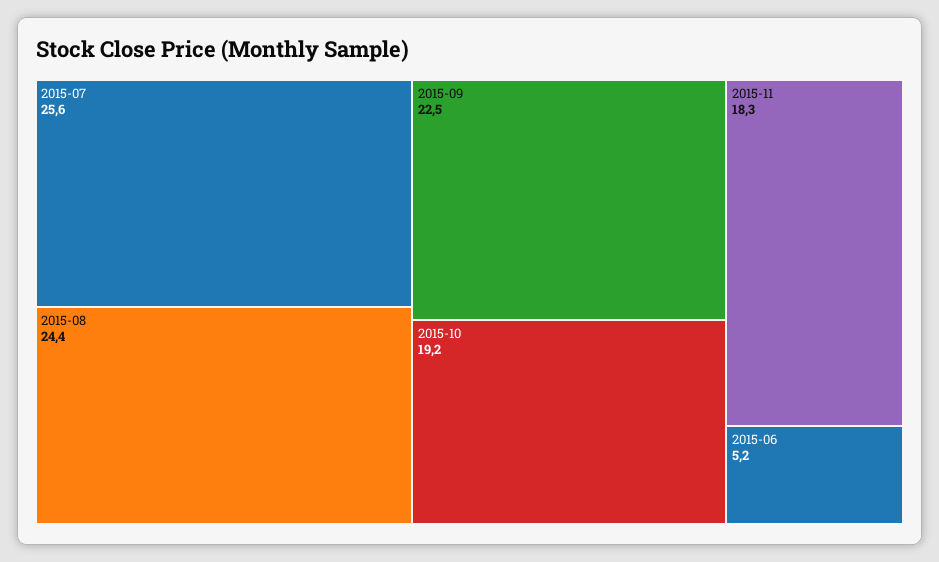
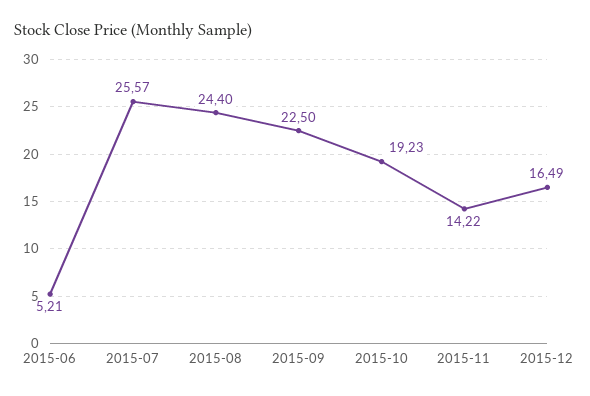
2015-11: 18.3 -> 14.22
2015-12: none -> 16.49

